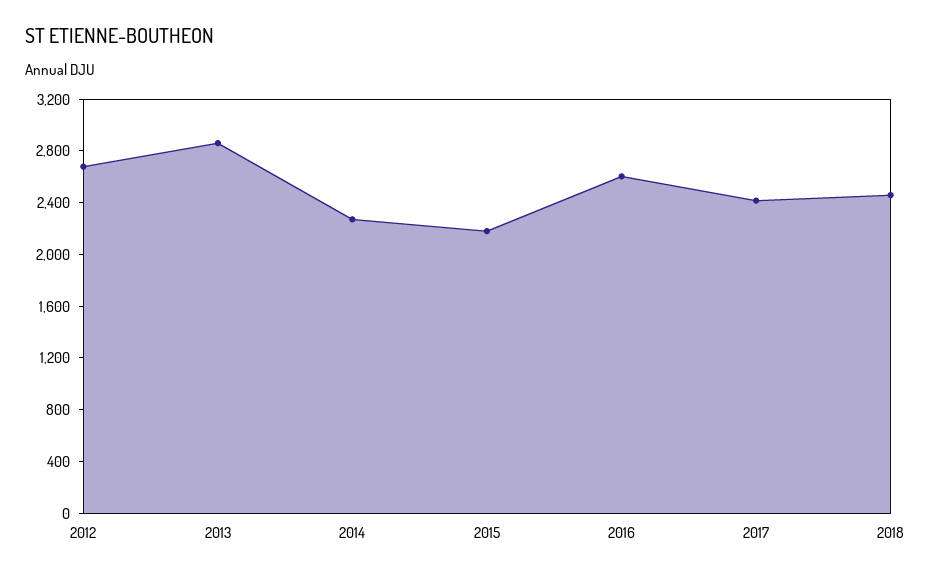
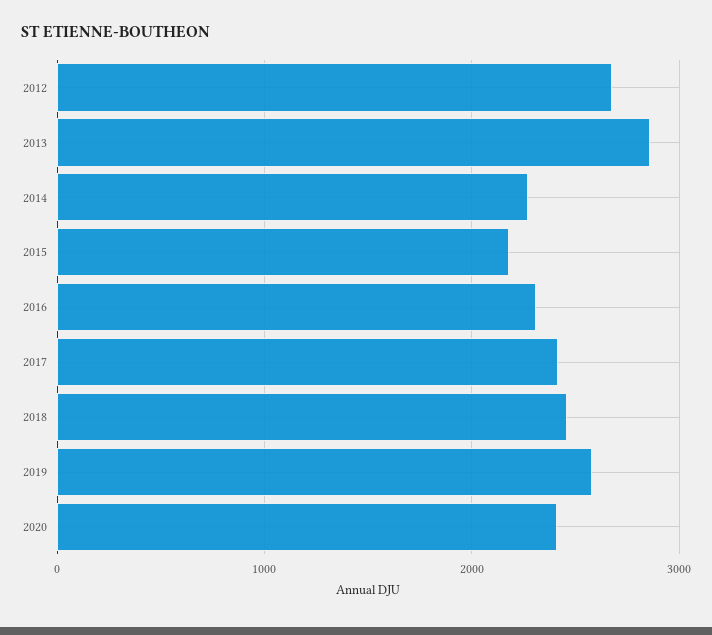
2016: 2600 -> 2300
2019: none -> 2600
2020: none -> 2400

